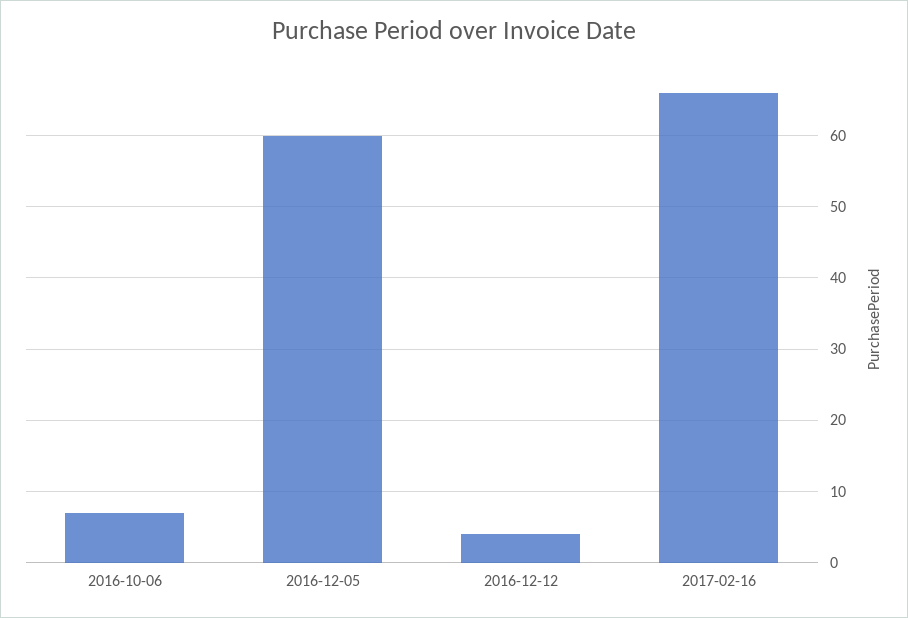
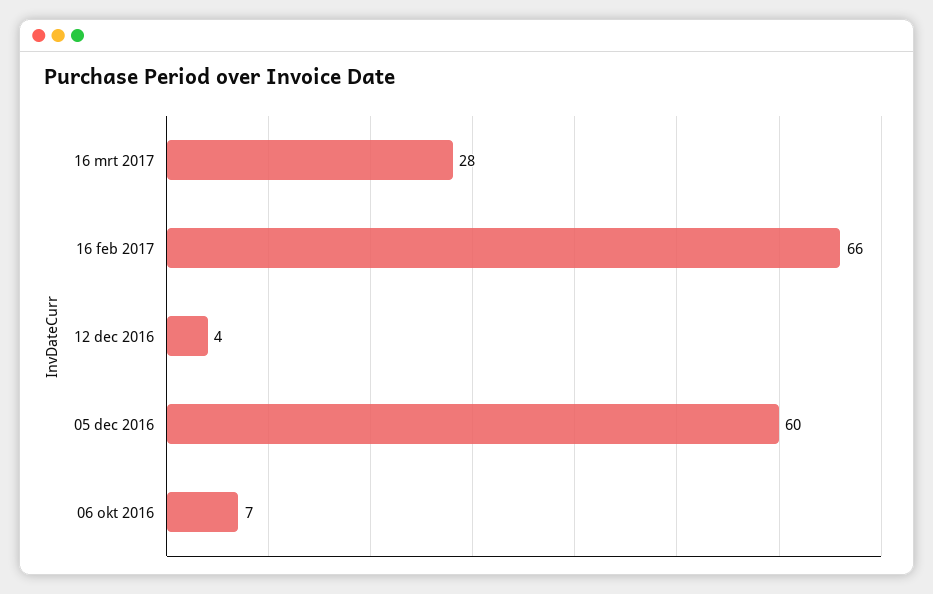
16 mrt 2017: none -> 28

